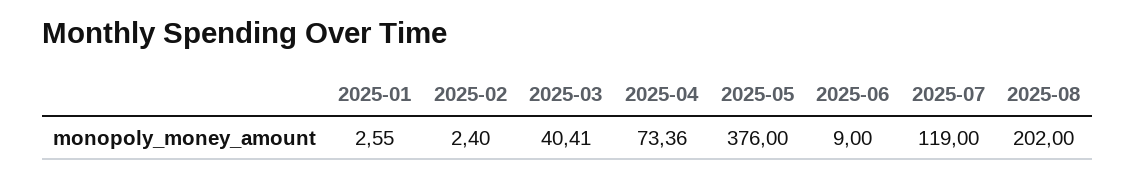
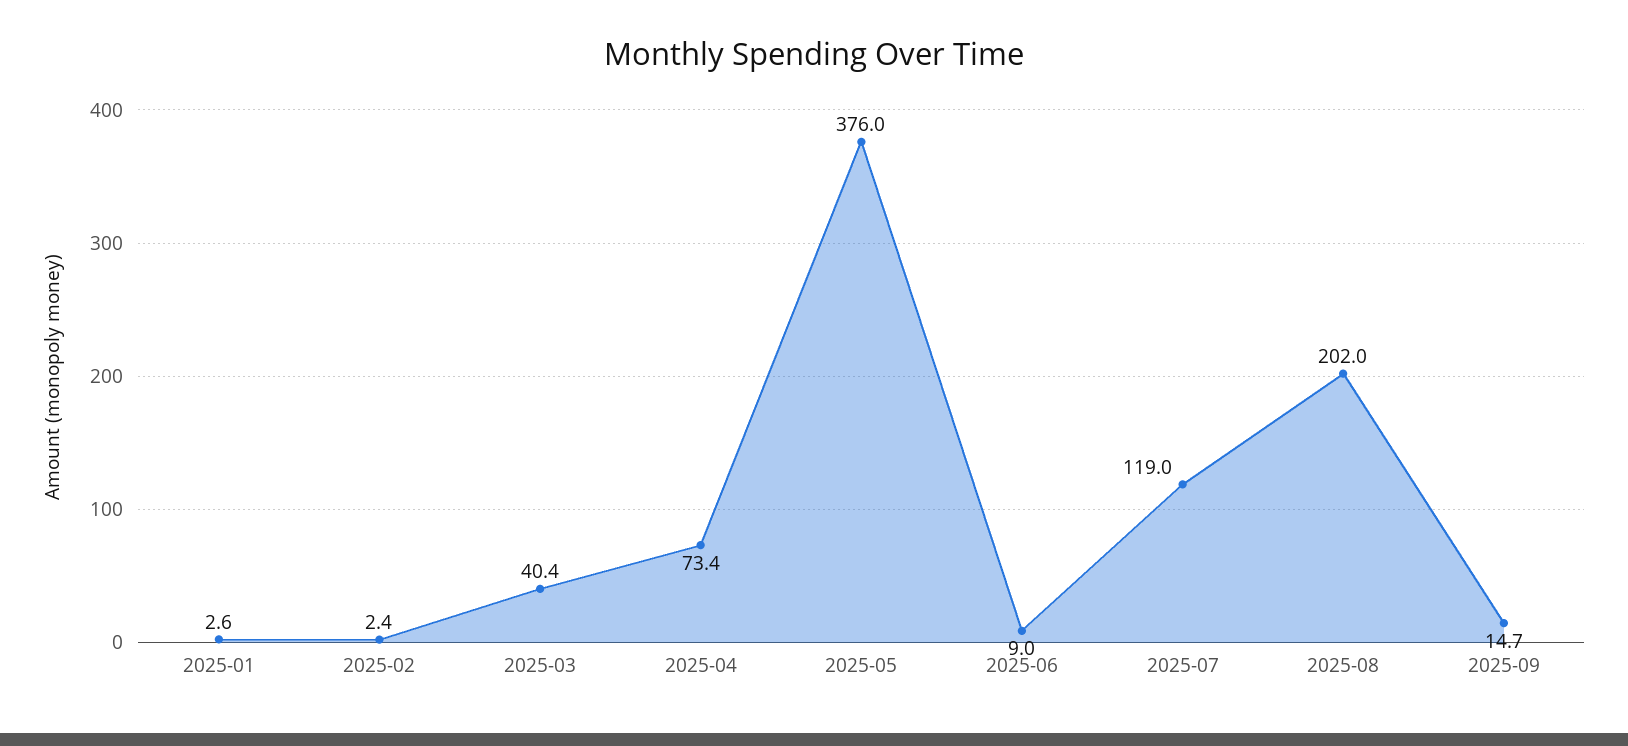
2025-09: none -> 14.7

